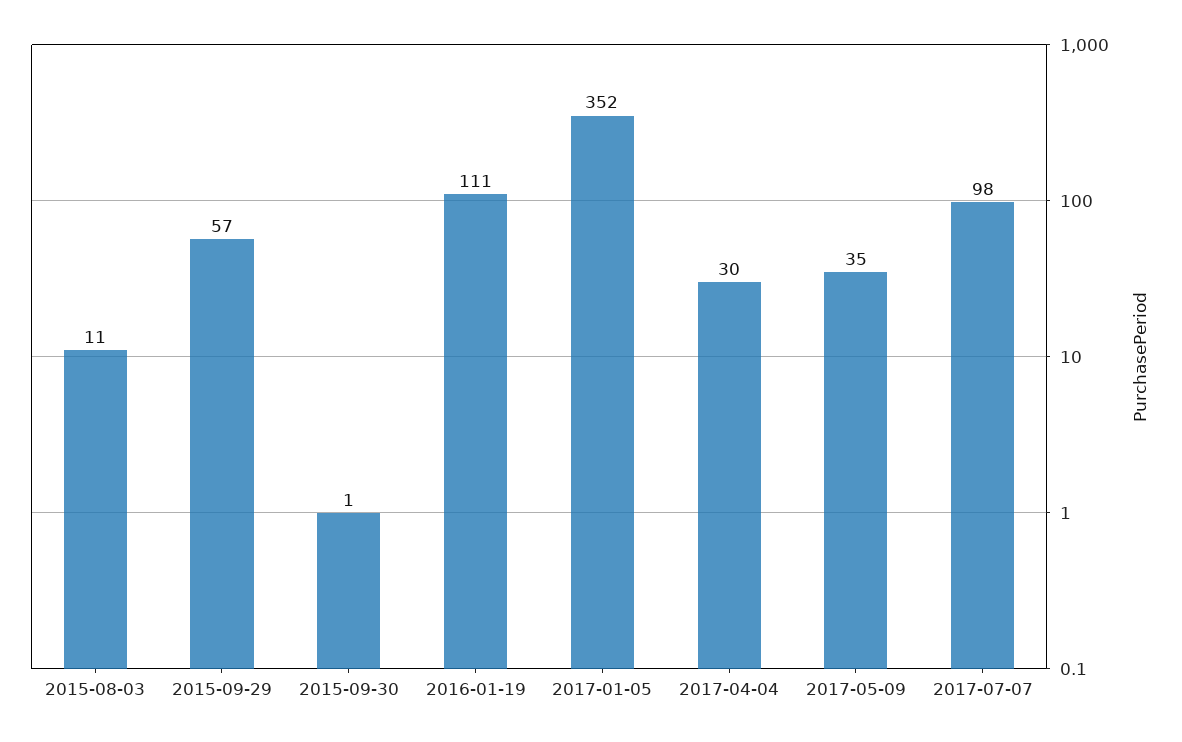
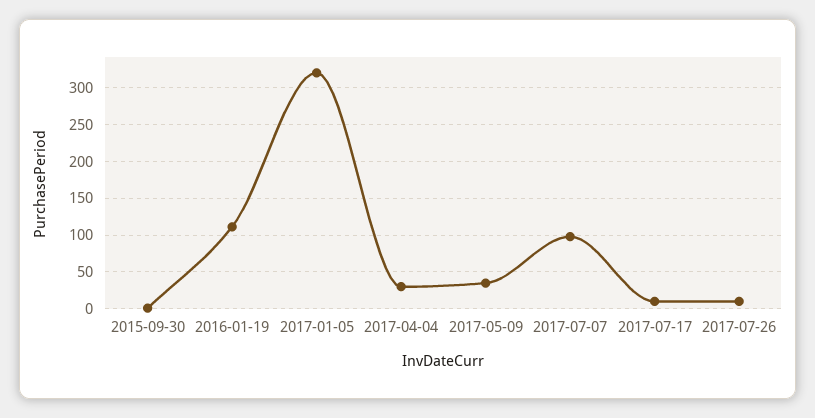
2015-08-03: 11 -> none
2015-09-29: 57 -> none
2017-01-05: 352 -> 320
2017-07-17: none -> 10
2017-07-26: none -> 10

